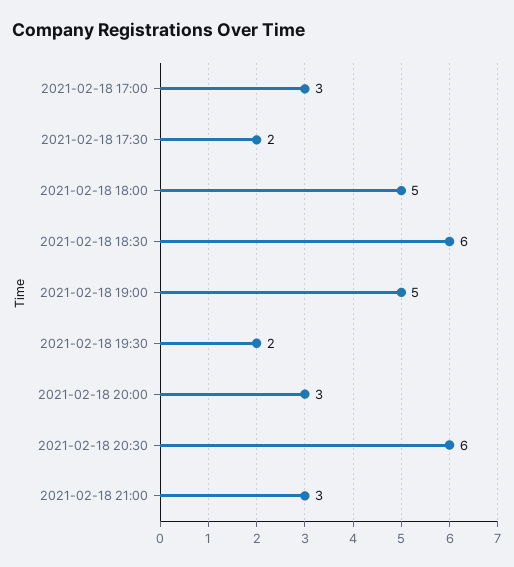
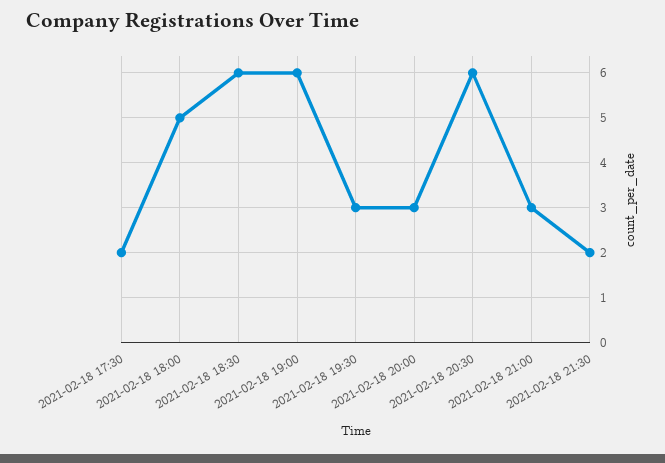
2021-02-18 17:00: 3 -> none
2021-02-18 19:00: 5 -> 6
2021-02-18 19:30: 2 -> 3
2021-02-18 21:30: none -> 2

